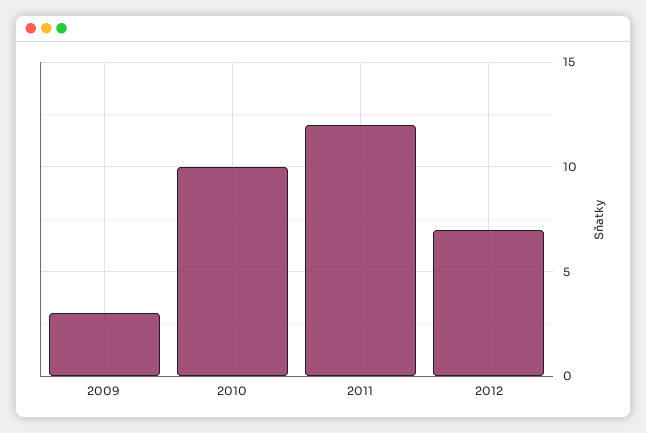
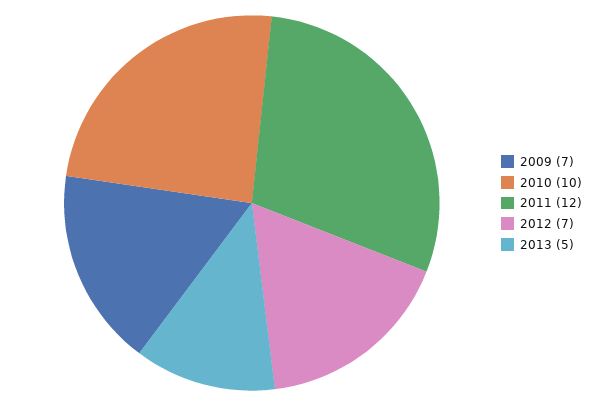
2009: 3 -> 7
2013: none -> 5

